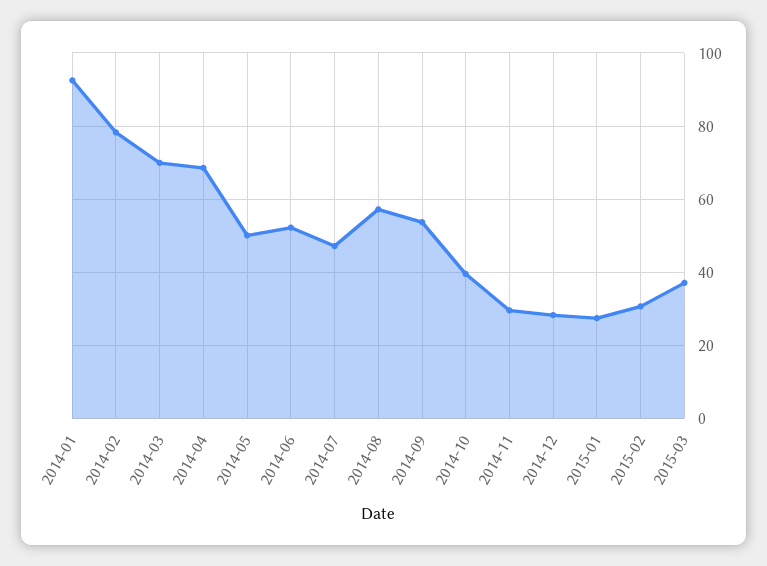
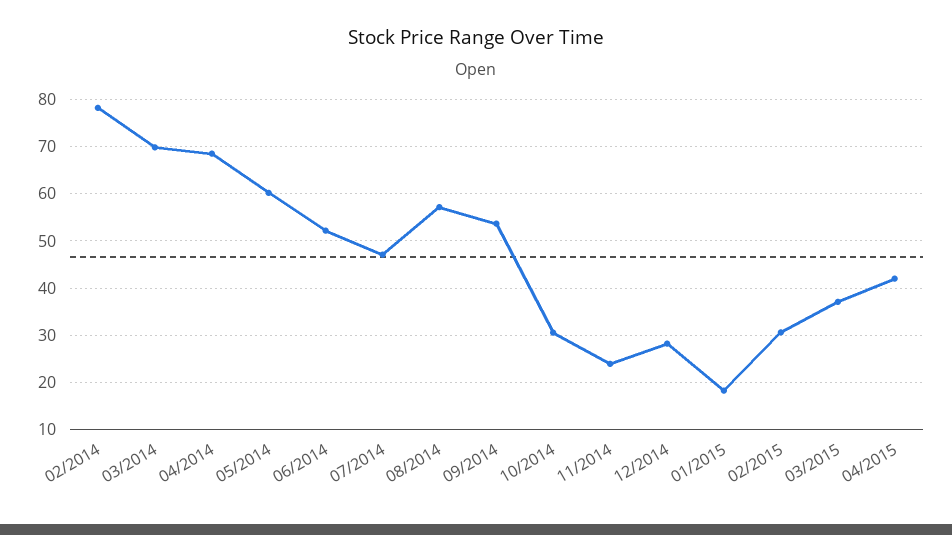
2014-01: 92 -> none
2014-05: 50 -> 60
2014-10: 40 -> 30
2014-11: 30 -> 24
2015-01: 28 -> 18
04/2015: none -> 42

